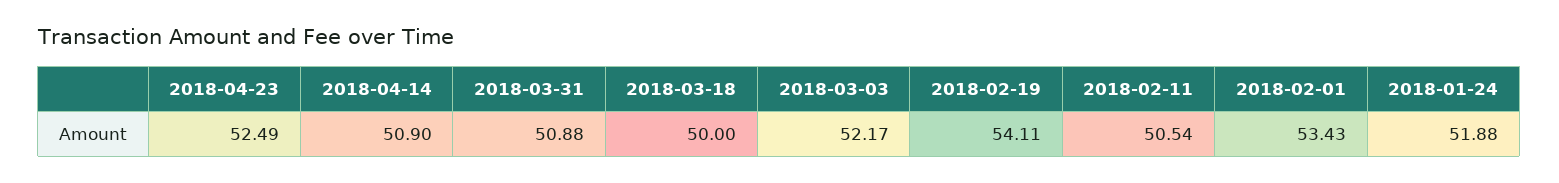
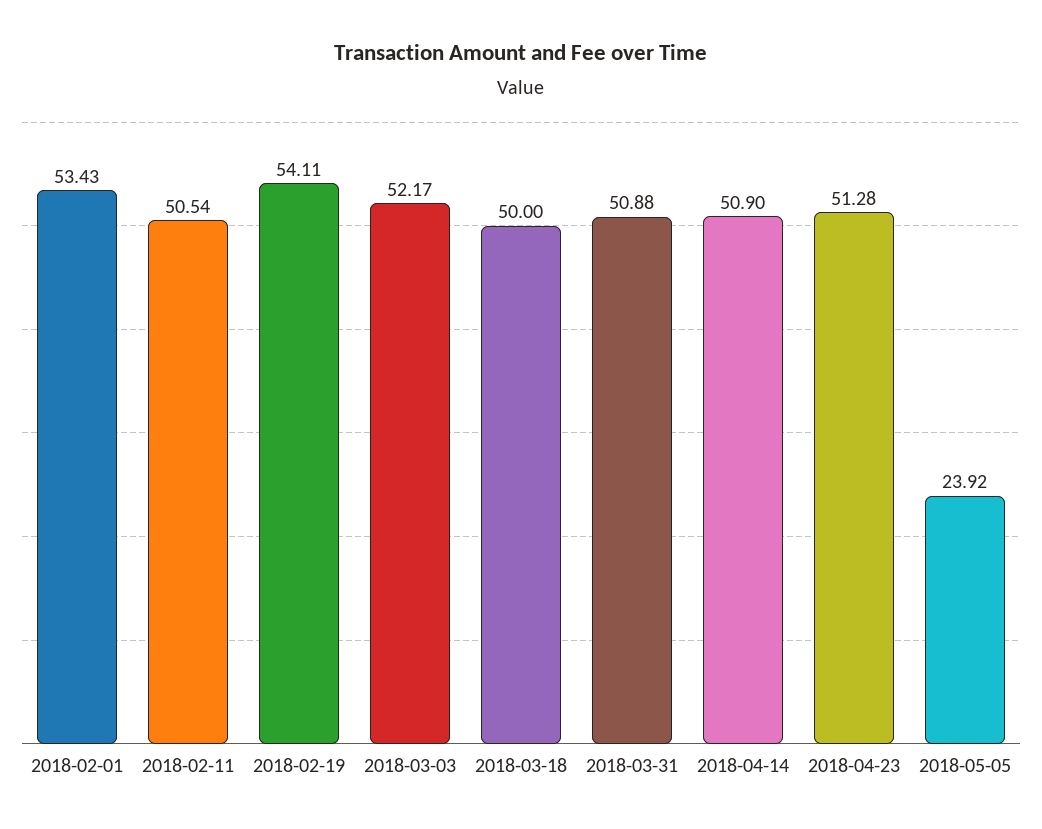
2018-04-23: 52.49 -> 51.28
2018-01-24: 51.88 -> none
2018-05-05: none -> 23.92

